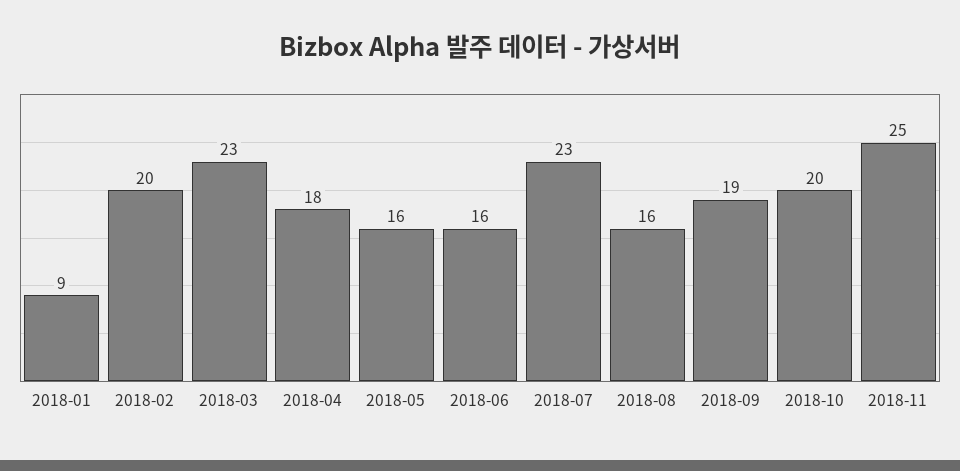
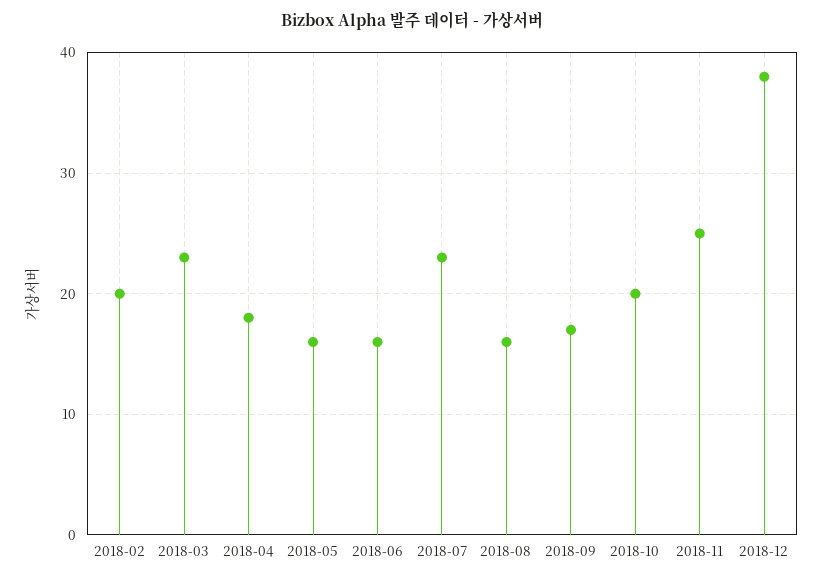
2018-01: 9 -> none
2018-09: 19 -> 17
2018-12: none -> 38

